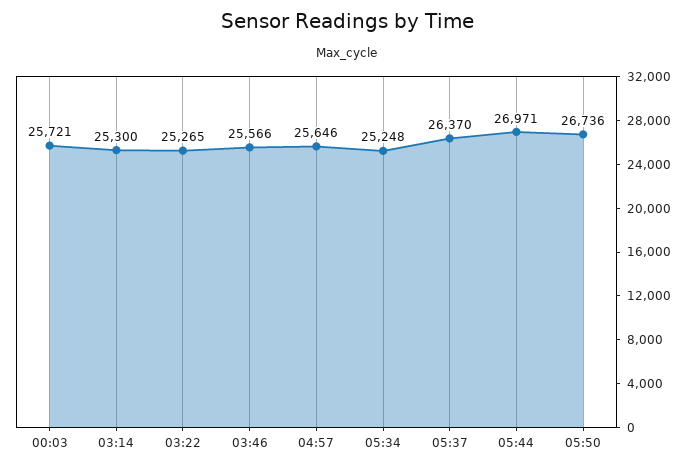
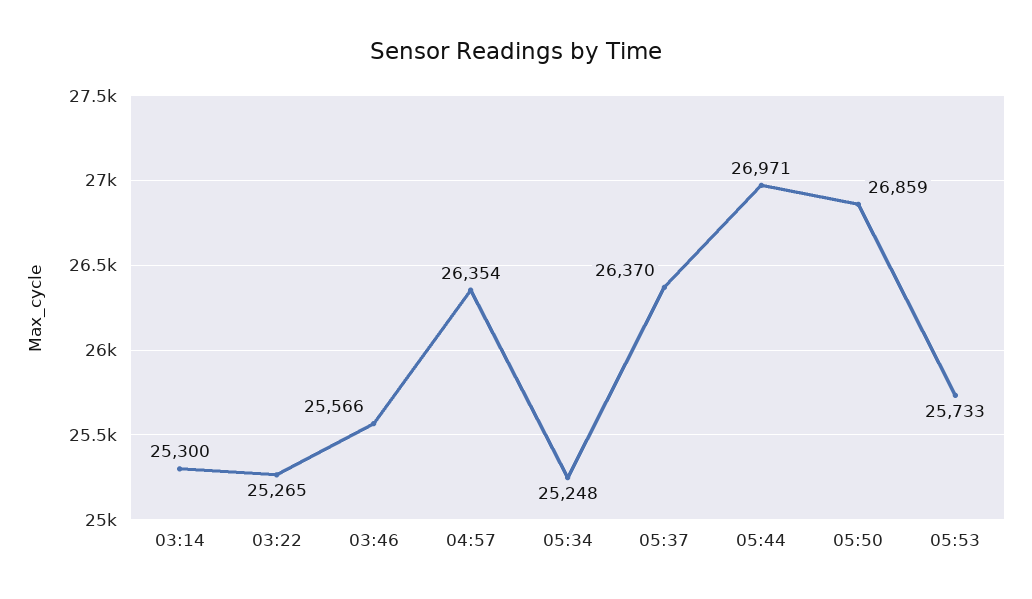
00:03: 25721 -> none
04:57: 25646 -> 26354
05:50: 26736 -> 26859
05:53: none -> 25733

